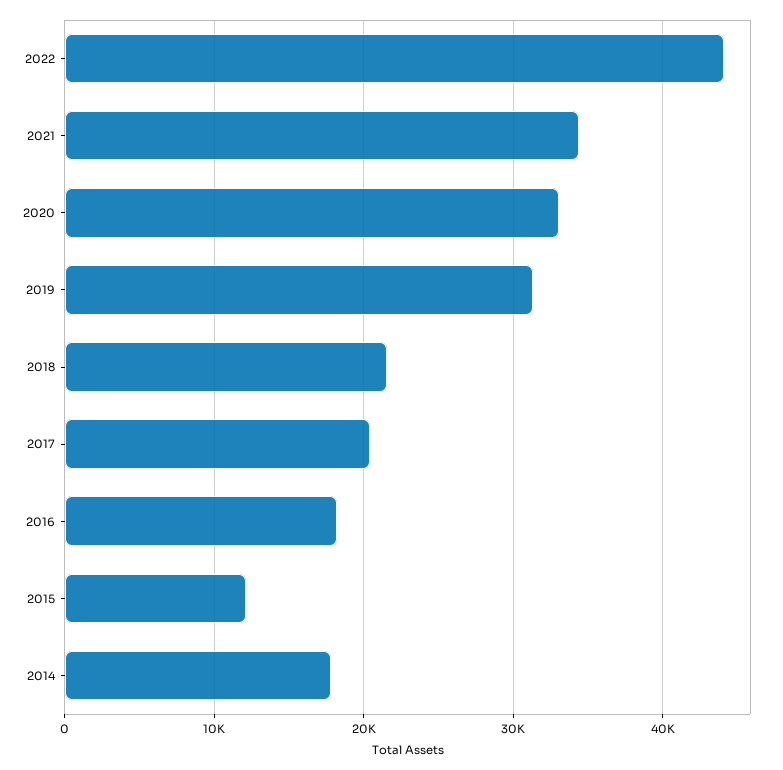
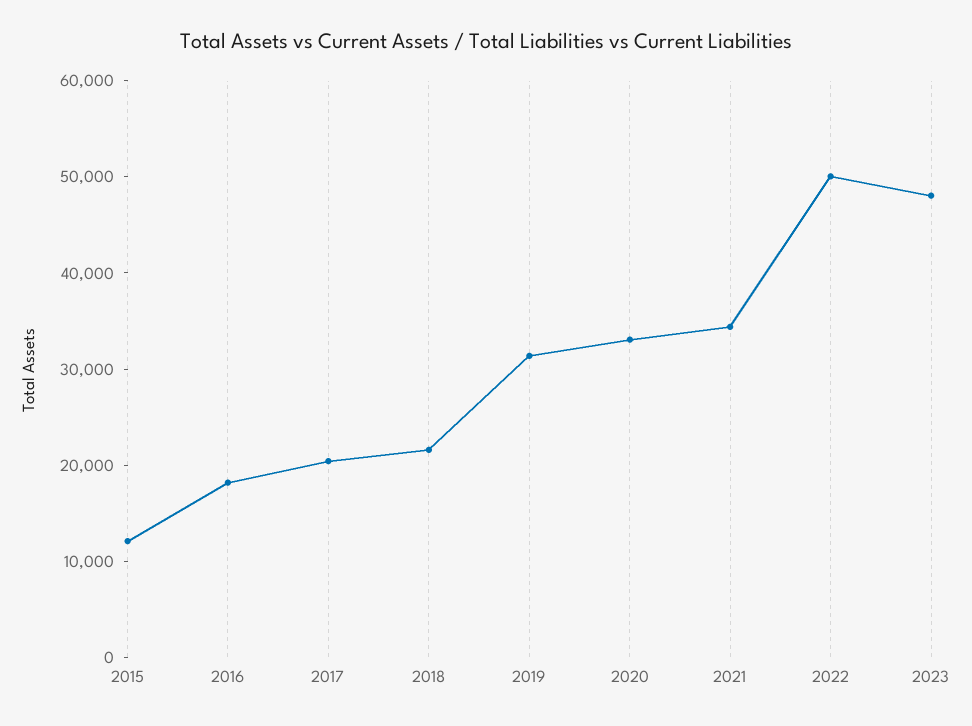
2022: 44000 -> 50000
2014: 18000 -> none
2023: none -> 48000

